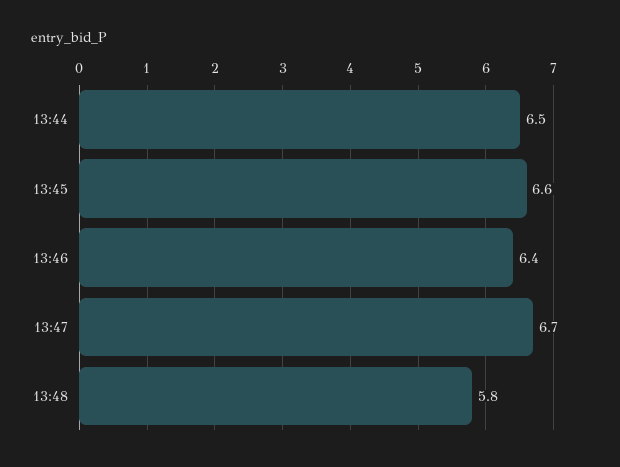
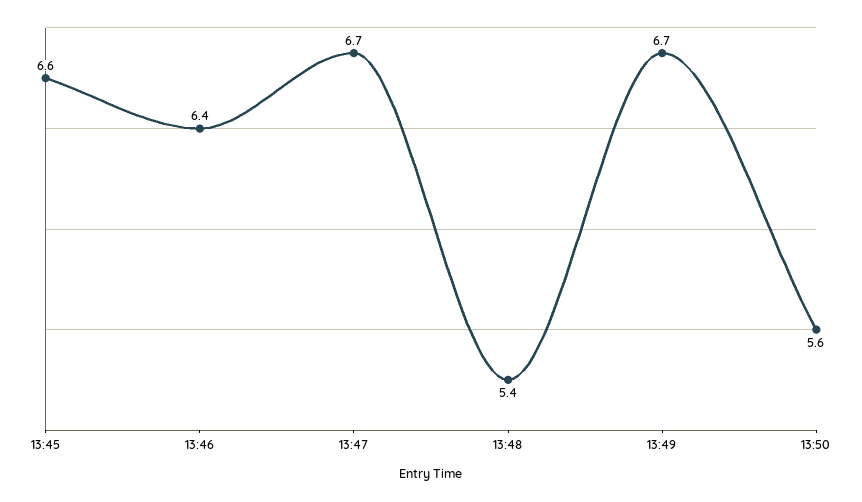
13:44: 6.5 -> none
13:48: 5.8 -> 5.4
13:49: none -> 6.7
13:50: none -> 5.6

